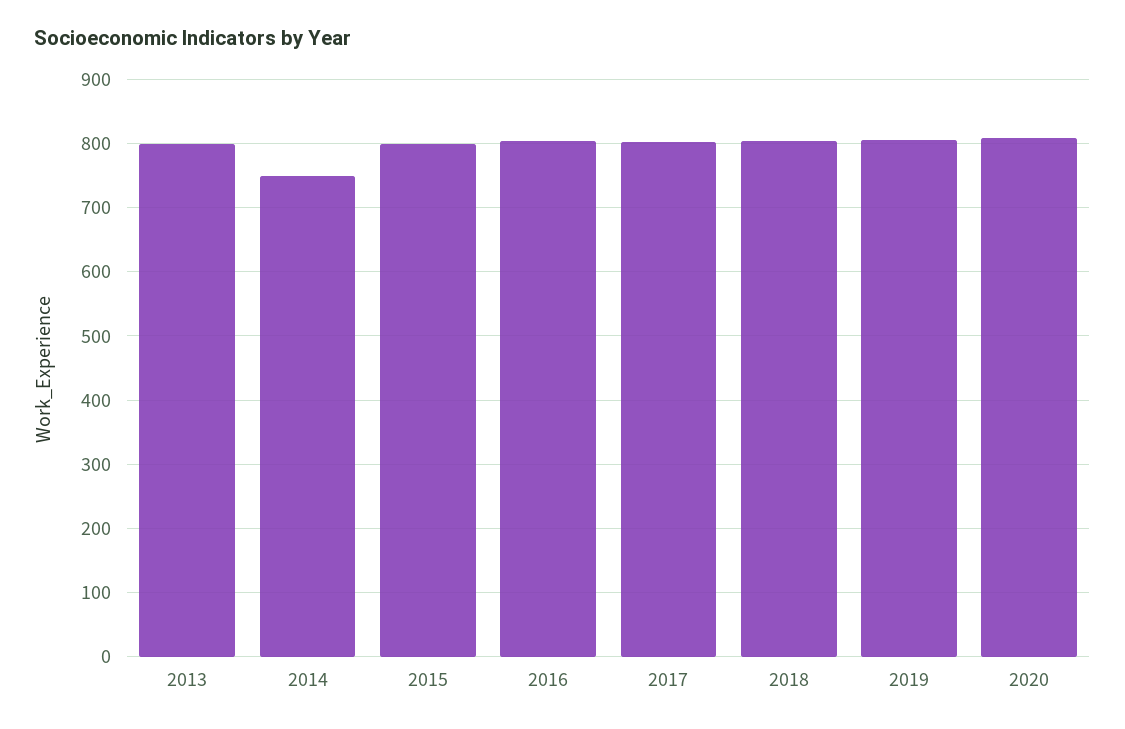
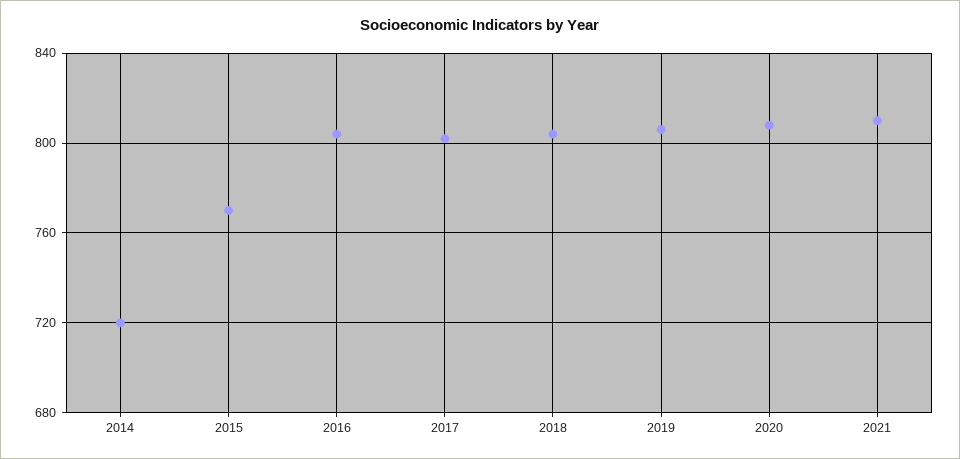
2013: 800 -> none
2014: 750 -> 720
2015: 800 -> 770
2021: none -> 810

